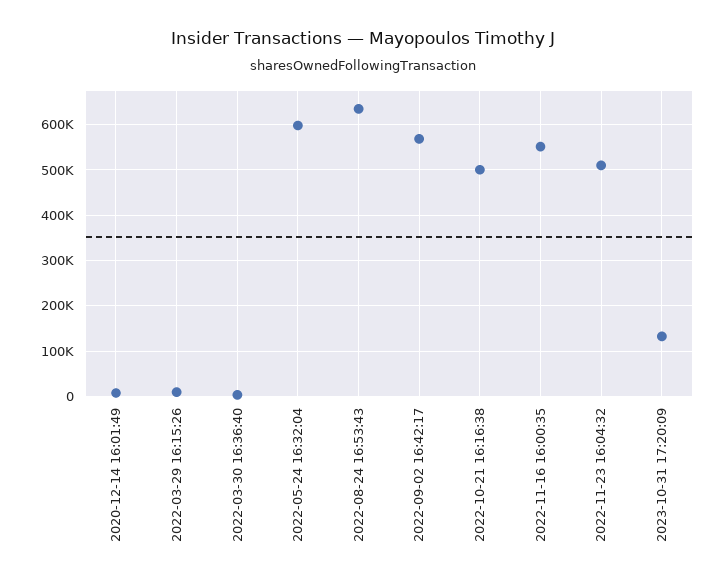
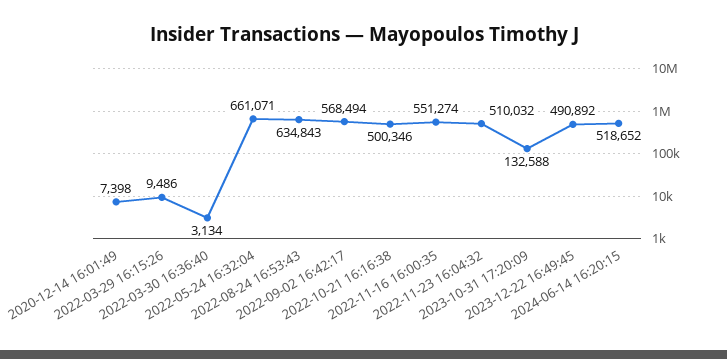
2022-05-24 16:32:04: 600000 -> 661071
2023-12-22 16:49:45: none -> 490892
2024-06-14 16:20:15: none -> 518652

